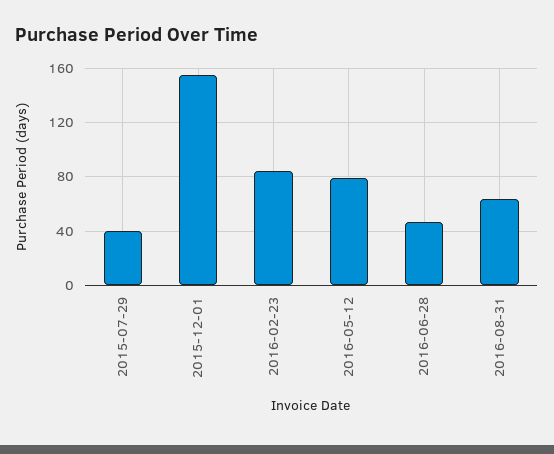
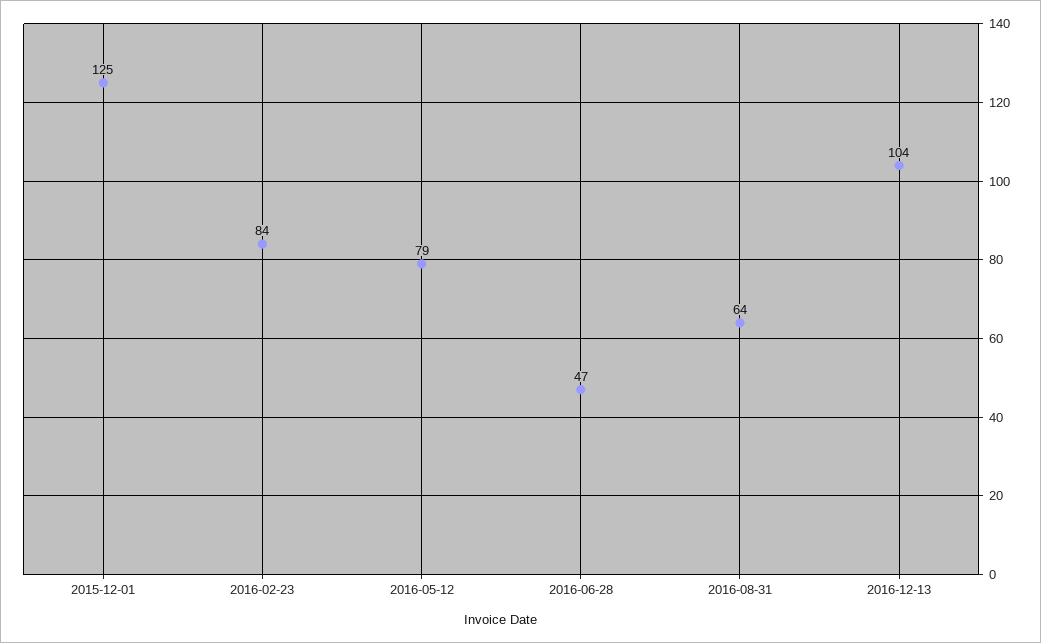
2015-07-29: 40 -> none
2015-12-01: 155 -> 125
2016-12-13: none -> 104

